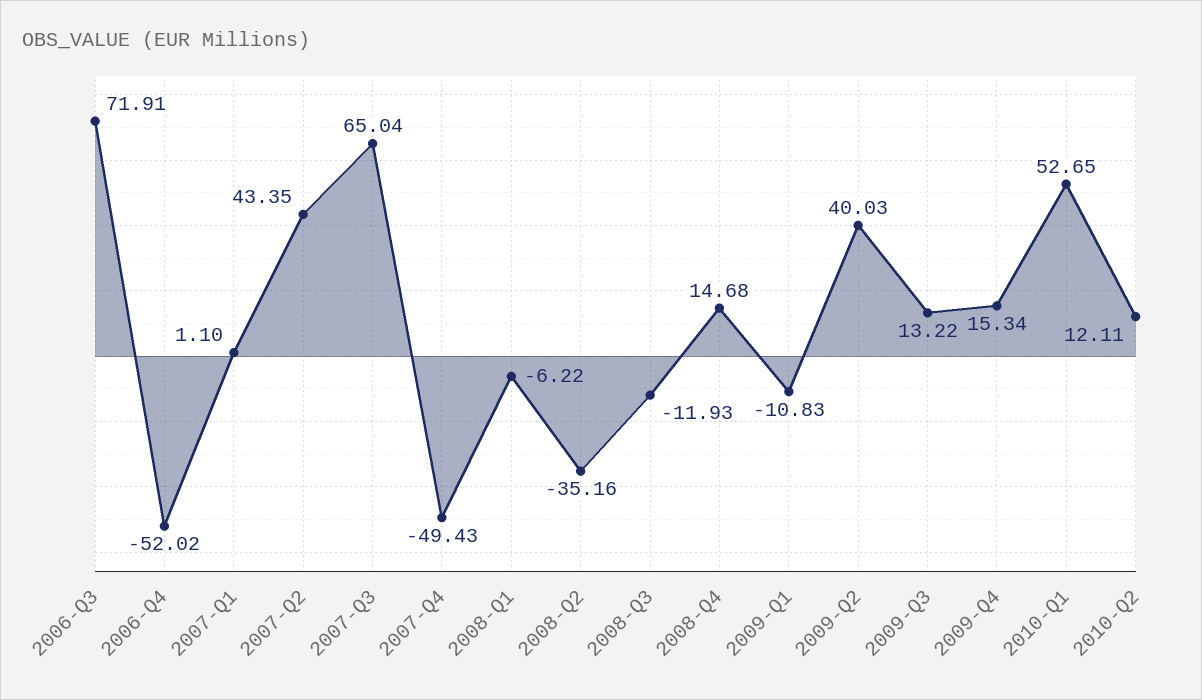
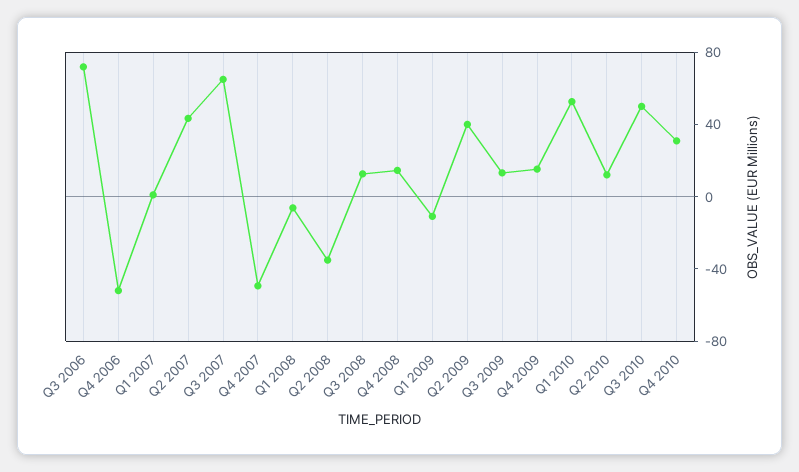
2008-Q3: -11.93 -> 10
Q3 2010: none -> 50
Q4 2010: none -> 30

